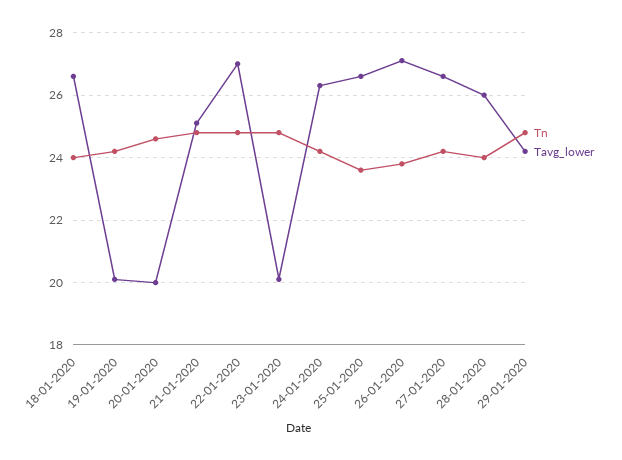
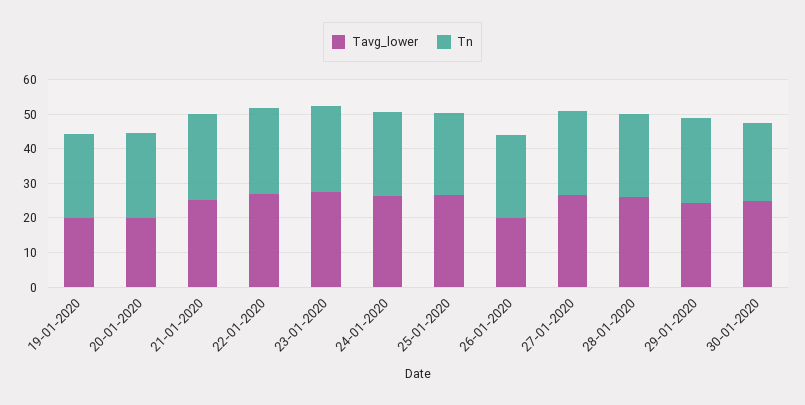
Tn, 18-01-2020: 24 -> none
Tavg_lower, 18-01-2020: 26.5 -> none
Tavg_lower, 23-01-2020: 20 -> 27.5
Tavg_lower, 26-01-2020: 27 -> 20
Tavg_lower, 30-01-2020: none -> 25
Tn, 30-01-2020: none -> 22.5

